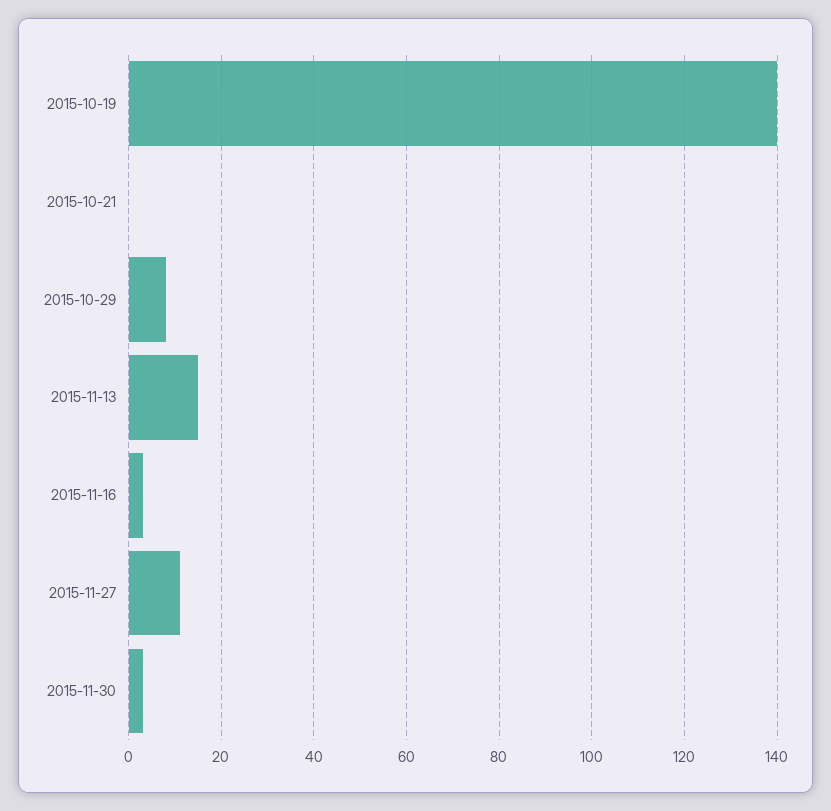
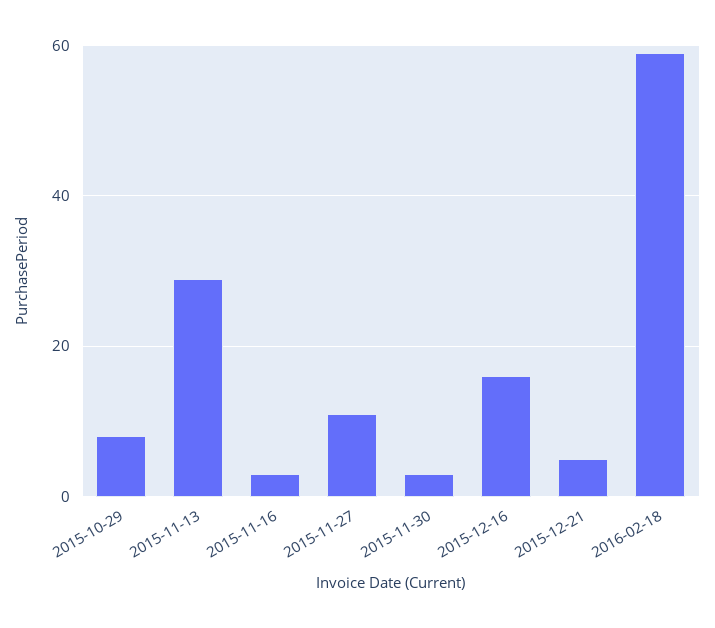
2015-10-19: 140 -> none
2015-10-21: 0 -> none
2015-11-13: 15 -> 30
2015-12-16: none -> 15
2015-12-21: none -> 5
2016-02-18: none -> 60

